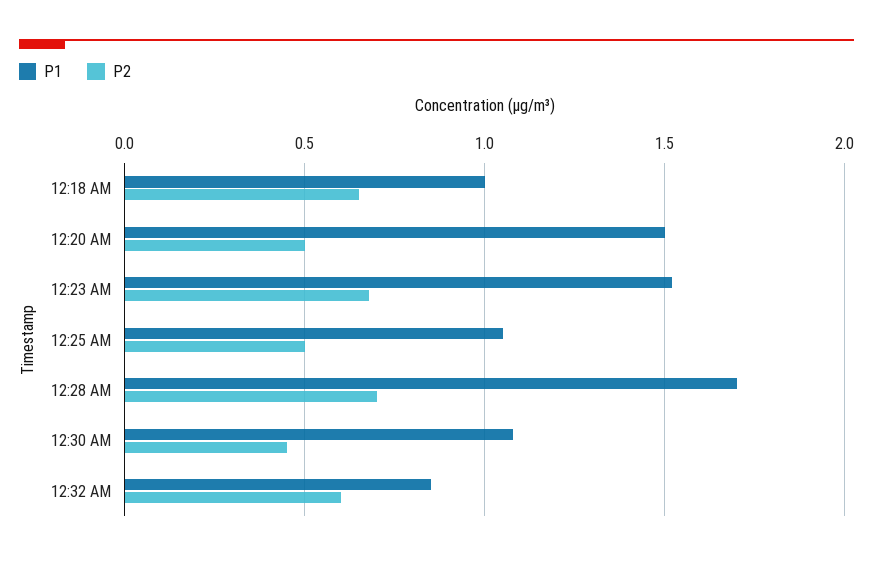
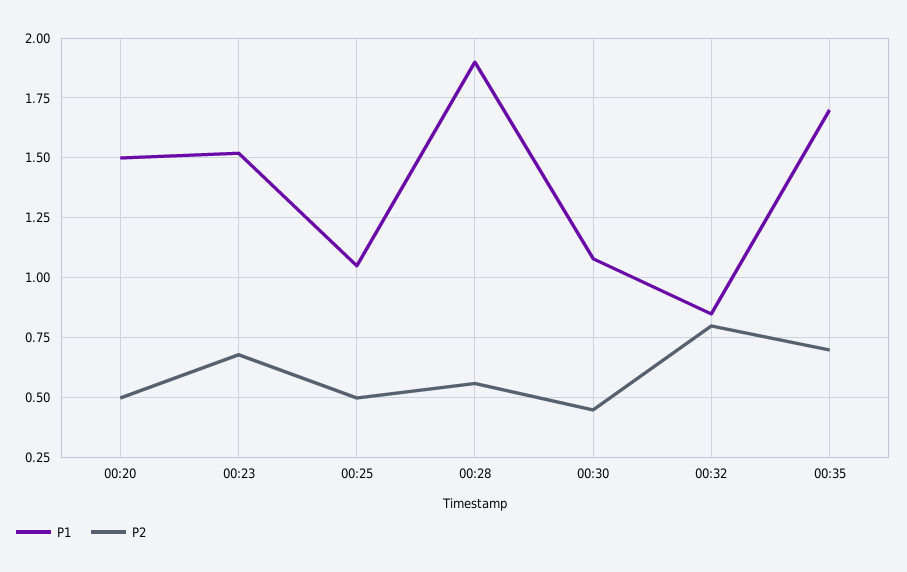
P1, 12:18 AM: 1 -> none
P2, 12:18 AM: 0.65 -> none
P1, 12:28 AM: 1.7 -> 1.9
P2, 12:28 AM: 0.7 -> 0.55
P2, 12:32 AM: 0.6 -> 0.8
P1, 00:35: none -> 1.7
P2, 00:35: none -> 0.7

